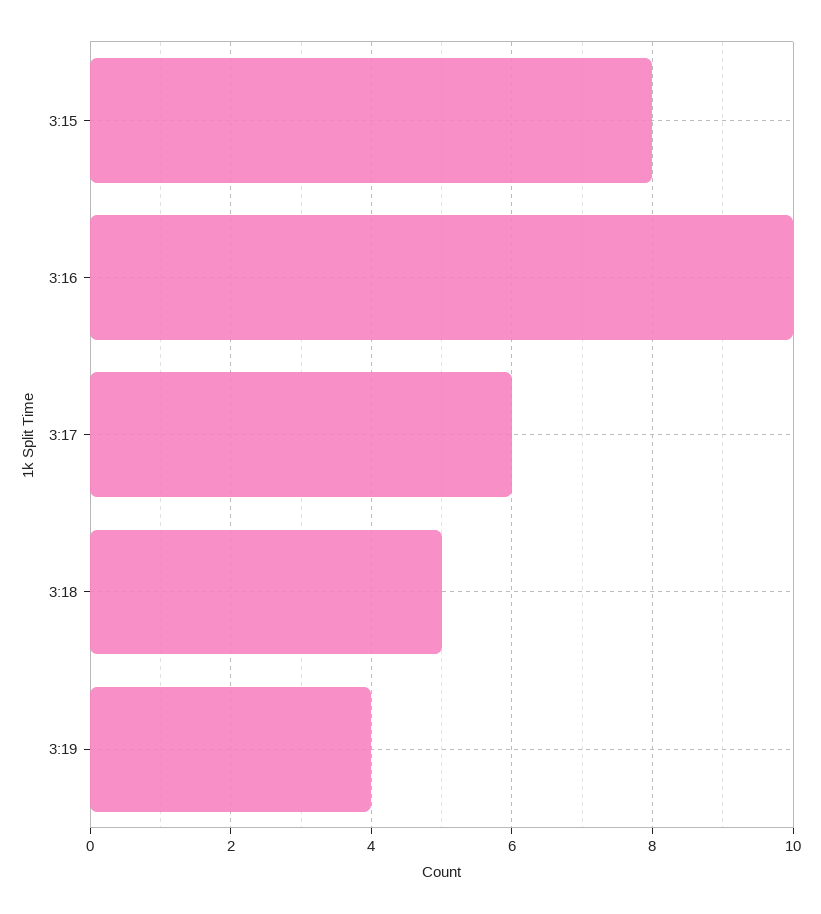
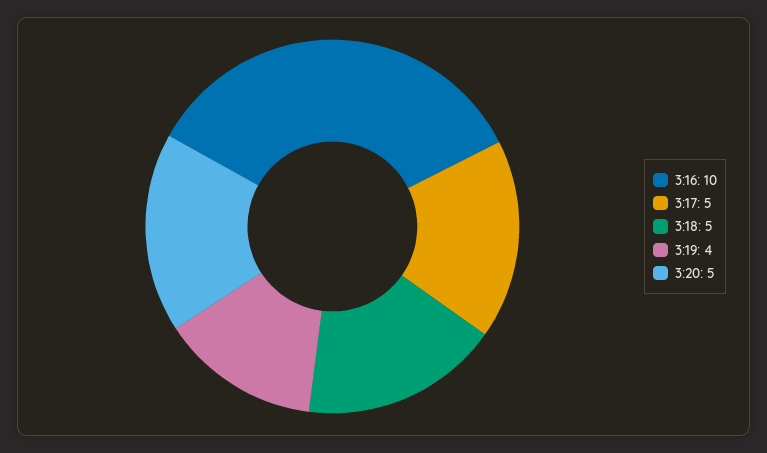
3:15: 8 -> none
3:17: 6 -> 5
3:20: none -> 5

